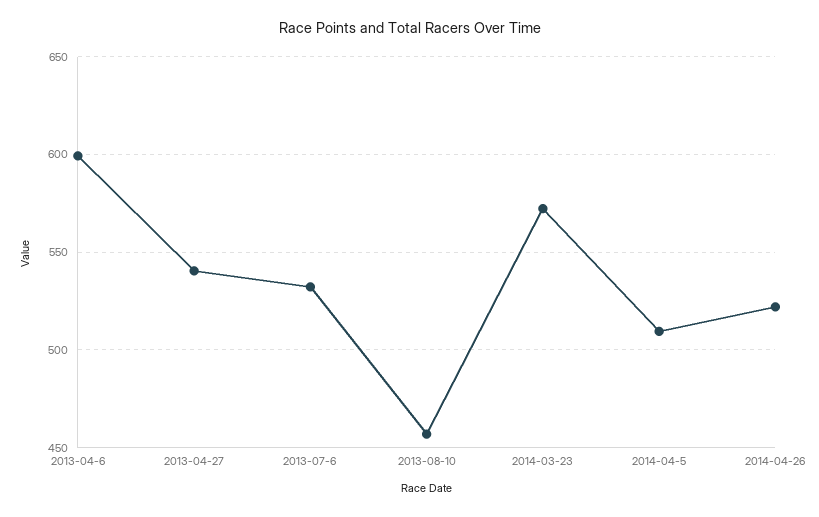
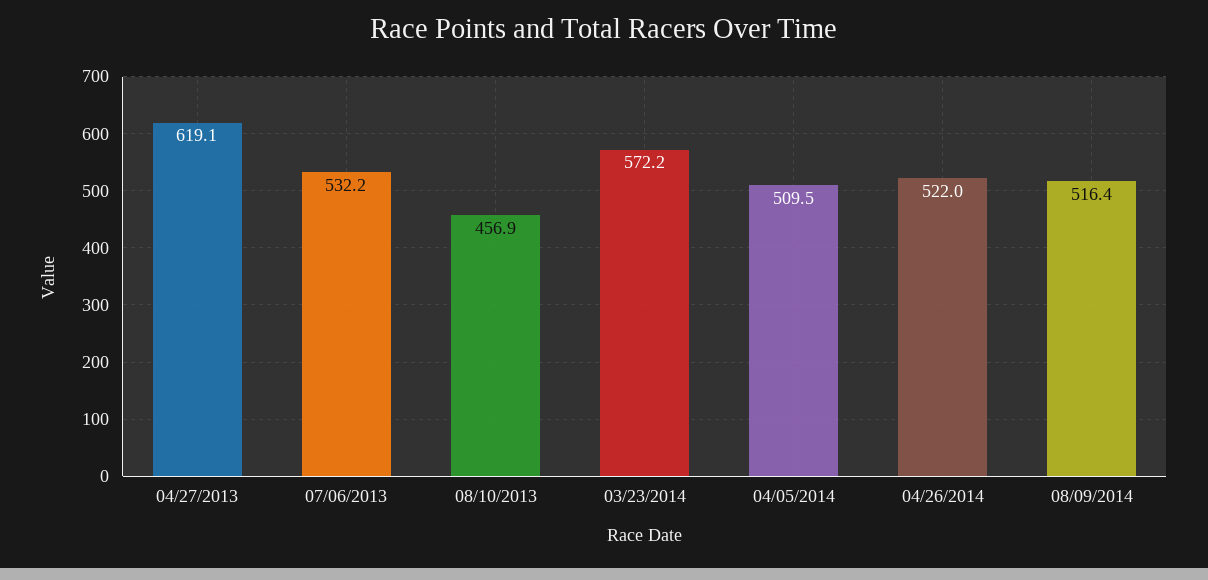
2013-04-6: 600 -> none
2013-04-27: 540 -> 619.1
08/09/2014: none -> 516.4

